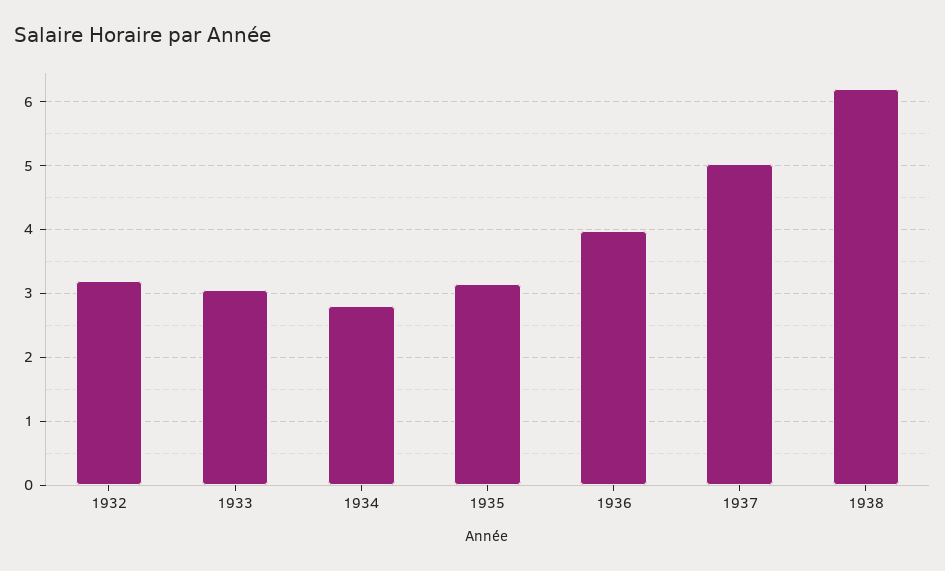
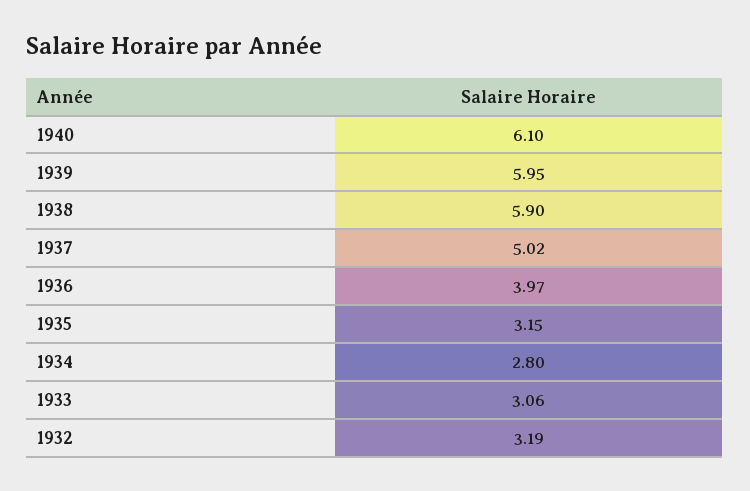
1938: 6.2 -> 5.9
1940: none -> 6.1
1939: none -> 5.95

